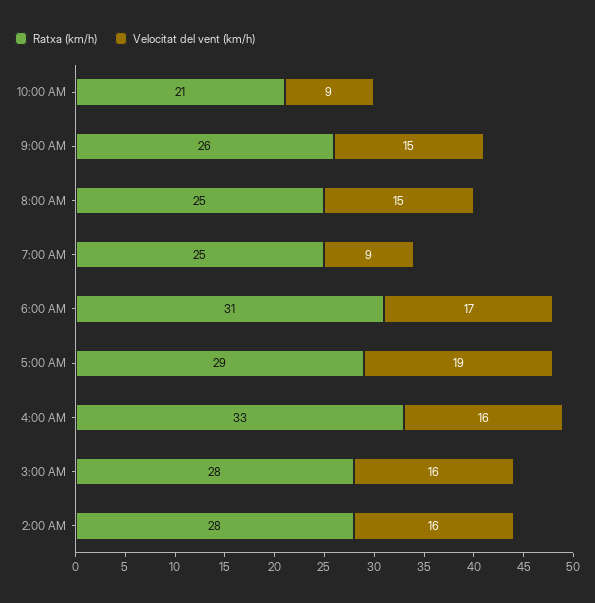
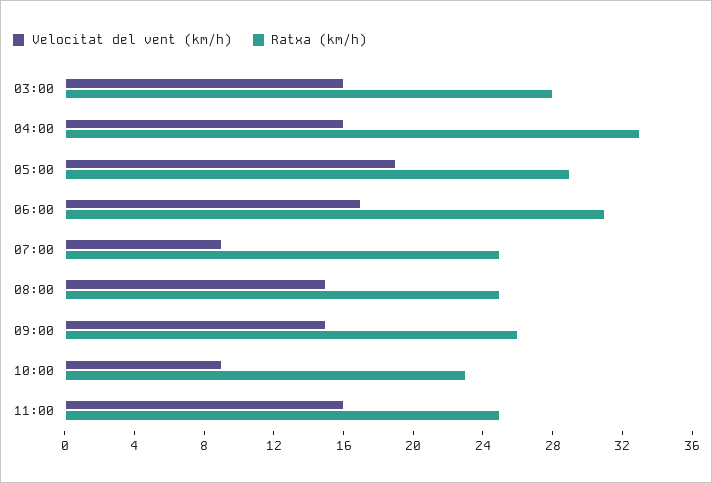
Ratxa (km/h), 10:00 AM: 21 -> 23
Ratxa (km/h), 2:00 AM: 28 -> none
Velocitat del vent (km/h), 2:00 AM: 16 -> none
Velocitat del vent (km/h), 11:00: none -> 16
Ratxa (km/h), 11:00: none -> 25

